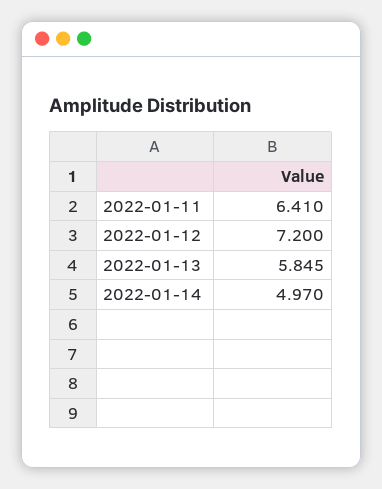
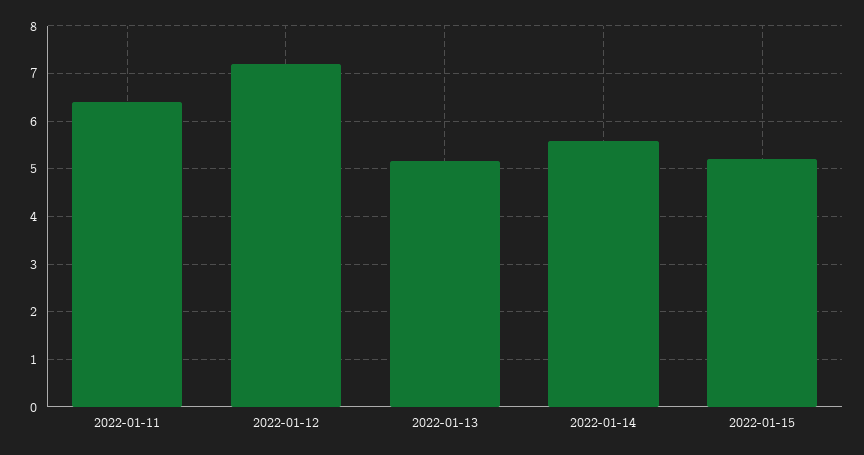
2022-01-13: 5.845 -> 5.2
2022-01-14: 4.97 -> 5.6
2022-01-15: none -> 5.2

